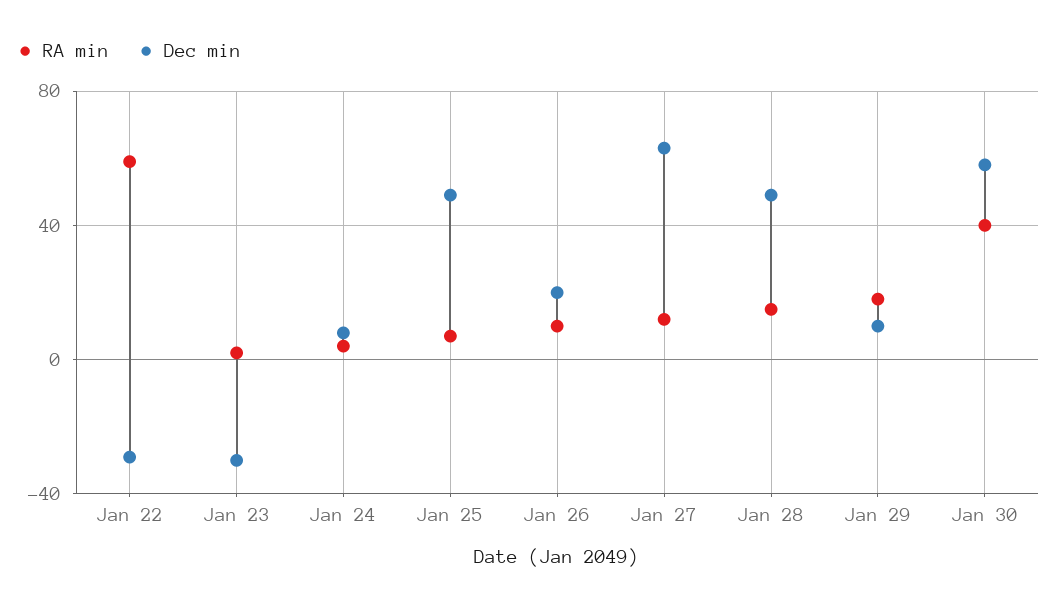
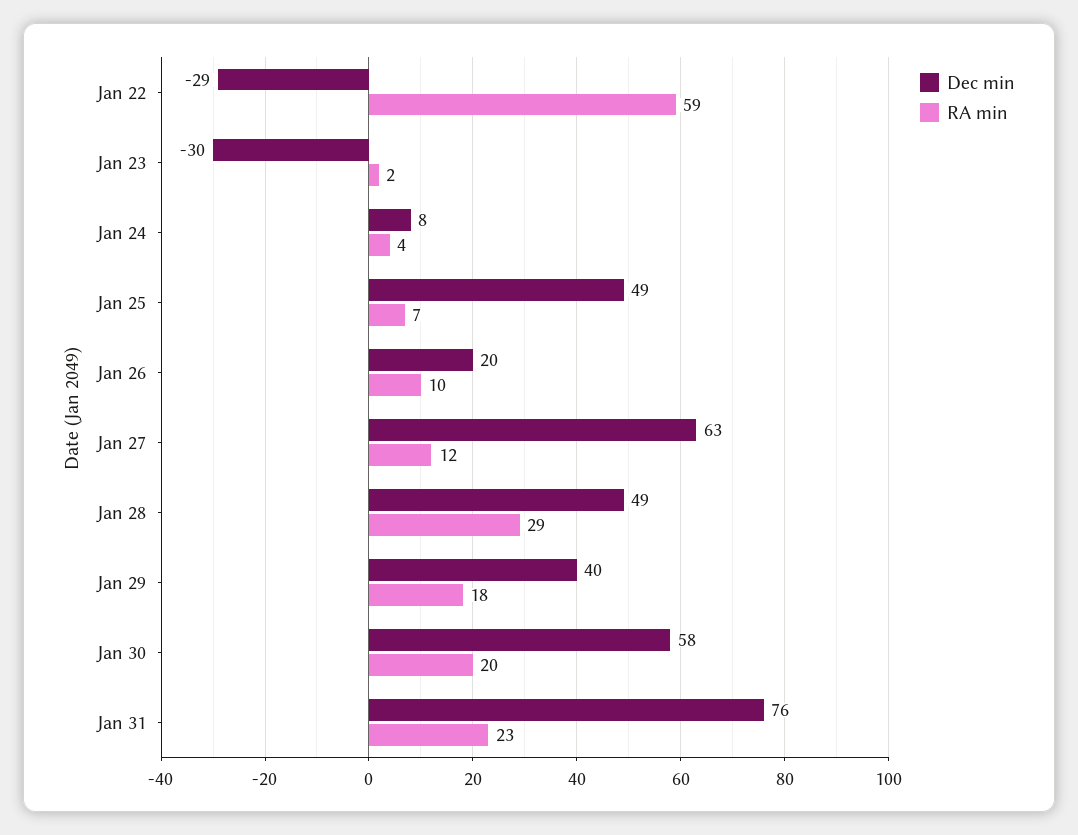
RA min, Jan 28: 15 -> 29
Dec min, Jan 29: 10 -> 40
RA min, Jan 30: 40 -> 20
Dec min, Jan 31: none -> 76
RA min, Jan 31: none -> 23

